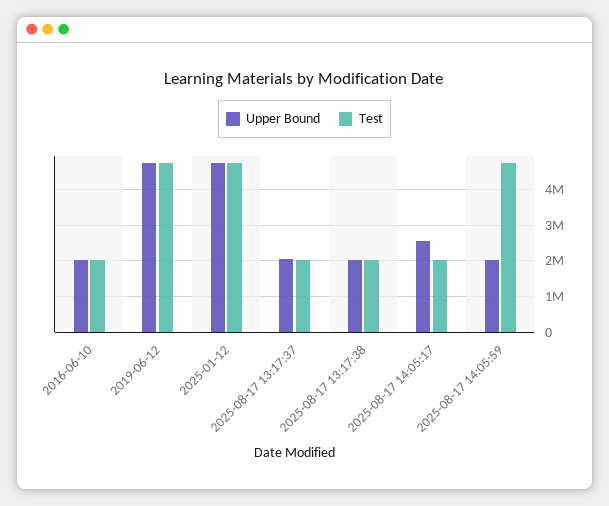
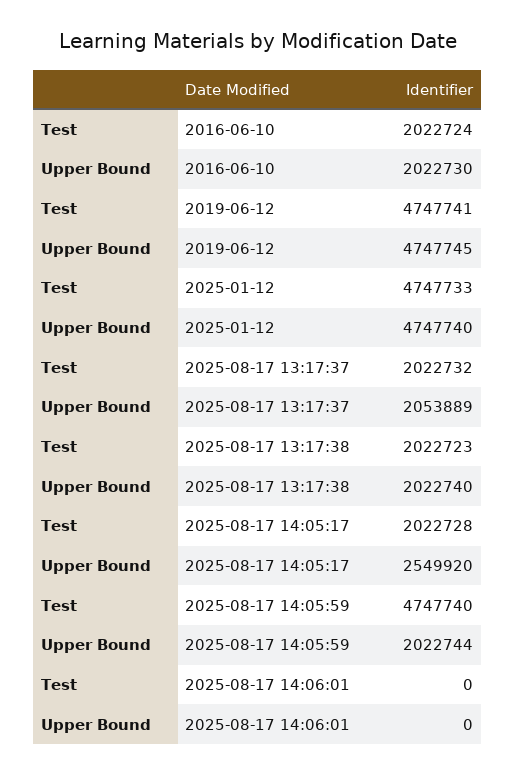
Test, 2025-08-17 14:06:01: none -> 0
Upper Bound, 2025-08-17 14:06:01: none -> 0

